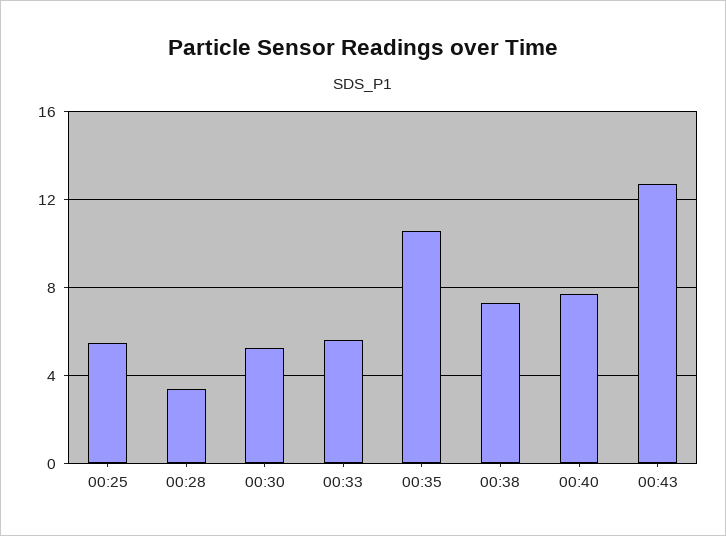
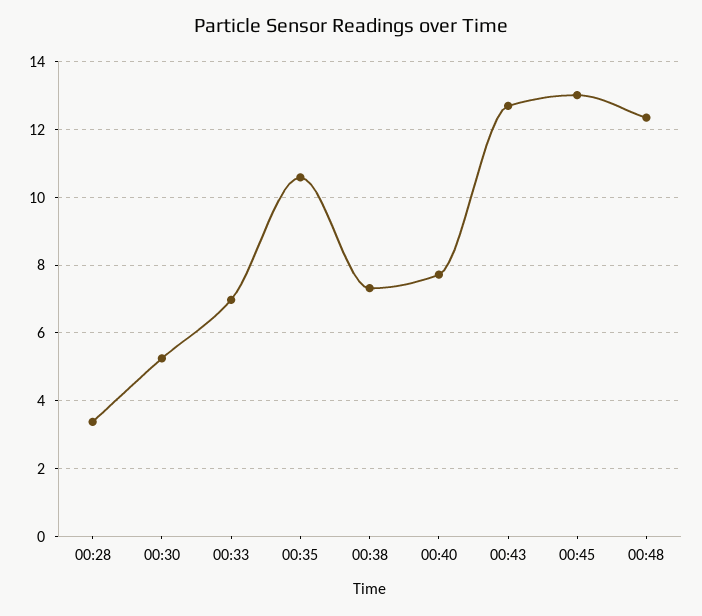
00:25: 5.5 -> none
00:33: 5.5 -> 7
00:45: none -> 13
00:48: none -> 12.4

